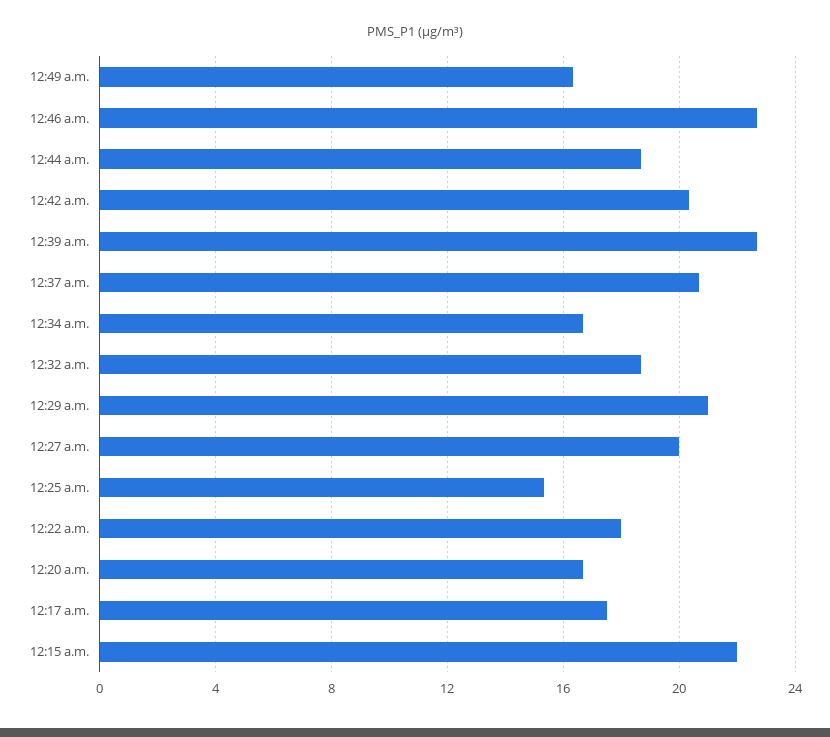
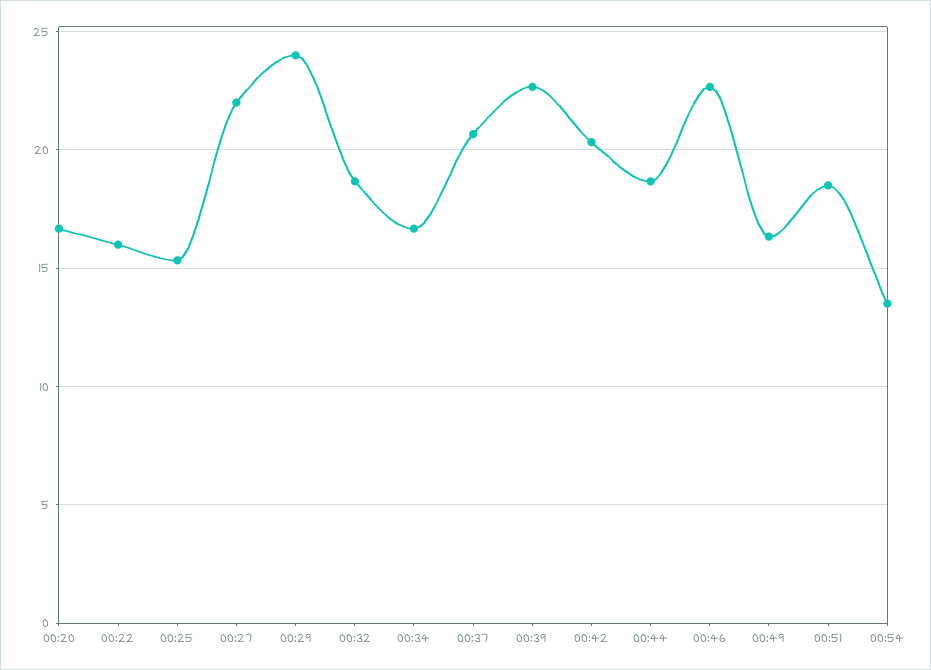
12:29 a.m.: 21 -> 24
12:27 a.m.: 20 -> 22
12:22 a.m.: 18 -> 16
12:17 a.m.: 17.5 -> none
12:15 a.m.: 22 -> none
00:51: none -> 18.5
00:54: none -> 13.5

